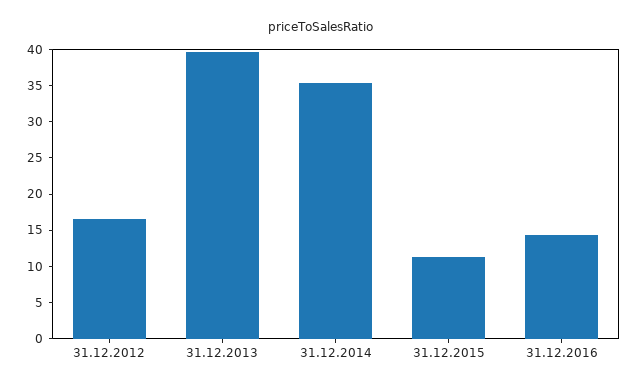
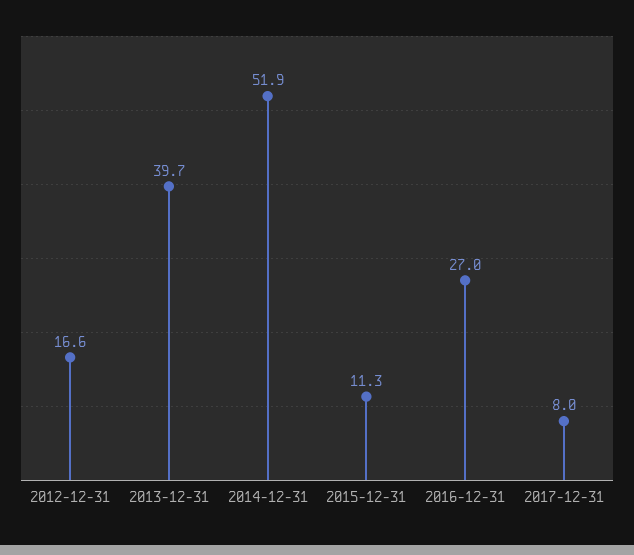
31.12.2014: 35 -> 51.9
31.12.2016: 15 -> 27
2017-12-31: none -> 8

